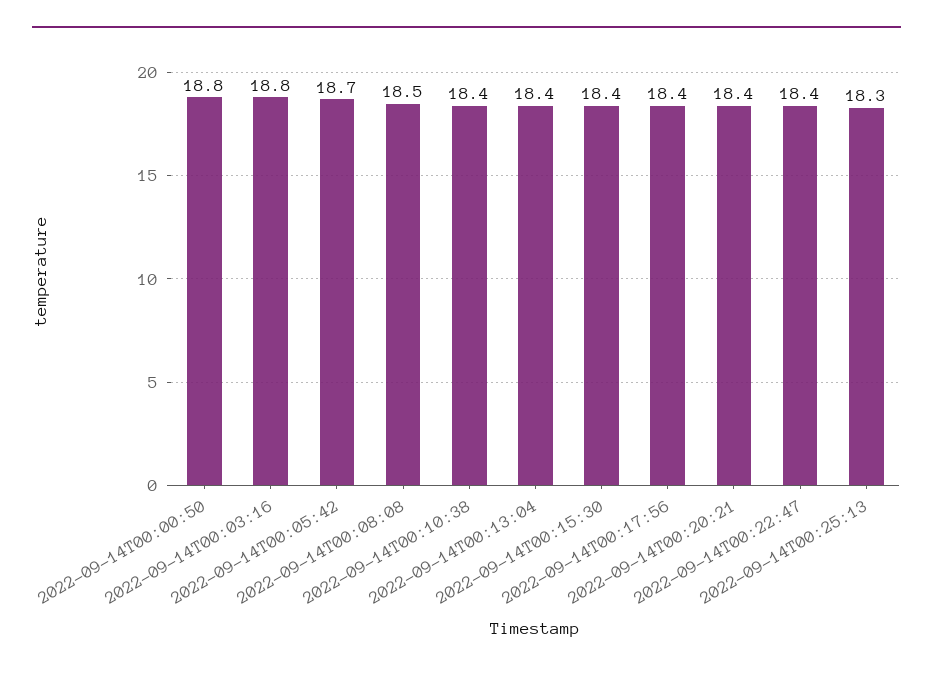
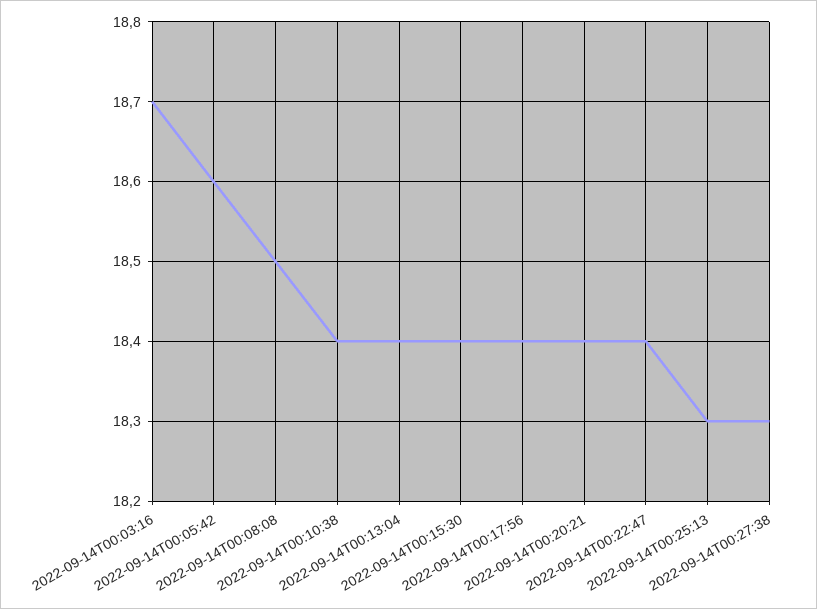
2022-09-14T00:00:50: 18.8 -> none
2022-09-14T00:03:16: 18.8 -> 18.7
2022-09-14T00:05:42: 18.7 -> 18.6
2022-09-14T00:27:38: none -> 18.3

